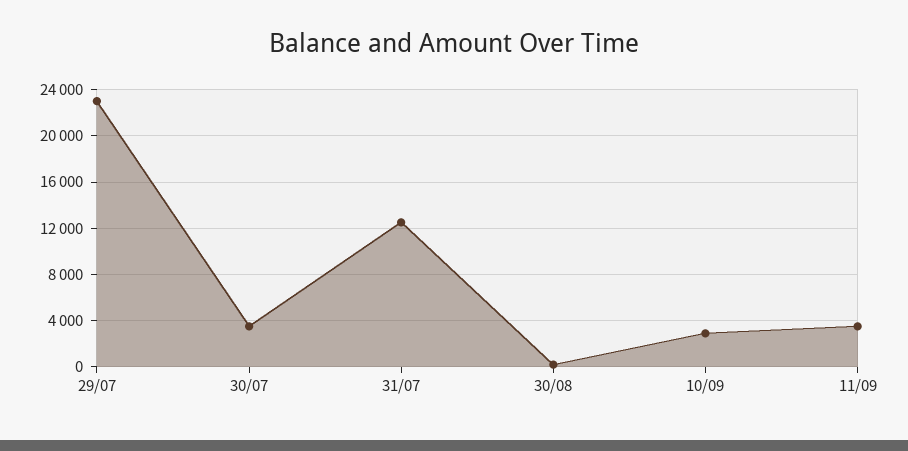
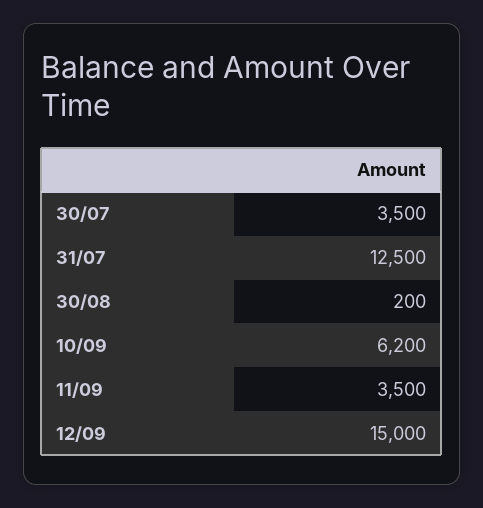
29/07: 23000 -> none
10/09: 3000 -> 6200
12/09: none -> 15000

